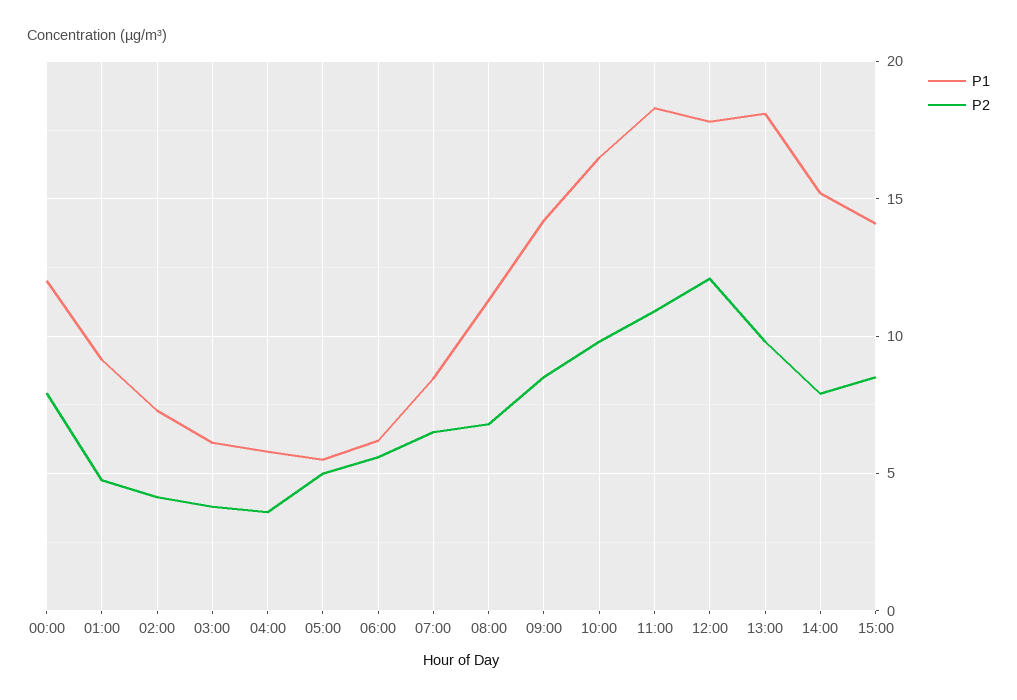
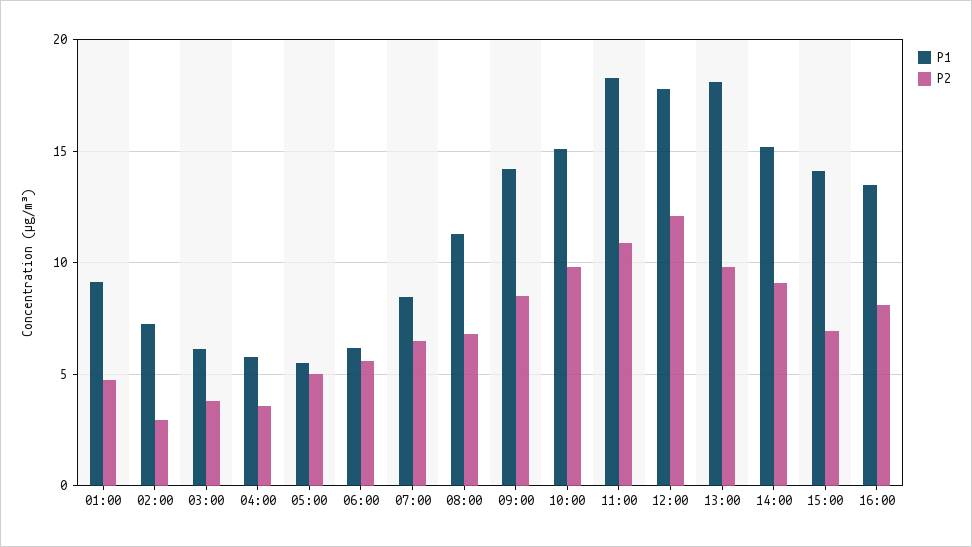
P1, 00:00: 12 -> none
P2, 00:00: 8 -> none
P2, 02:00: 4 -> 3
P1, 10:00: 16.5 -> 15
P2, 14:00: 8 -> 9
P2, 15:00: 8.5 -> 7
P1, 16:00: none -> 13.5
P2, 16:00: none -> 8

